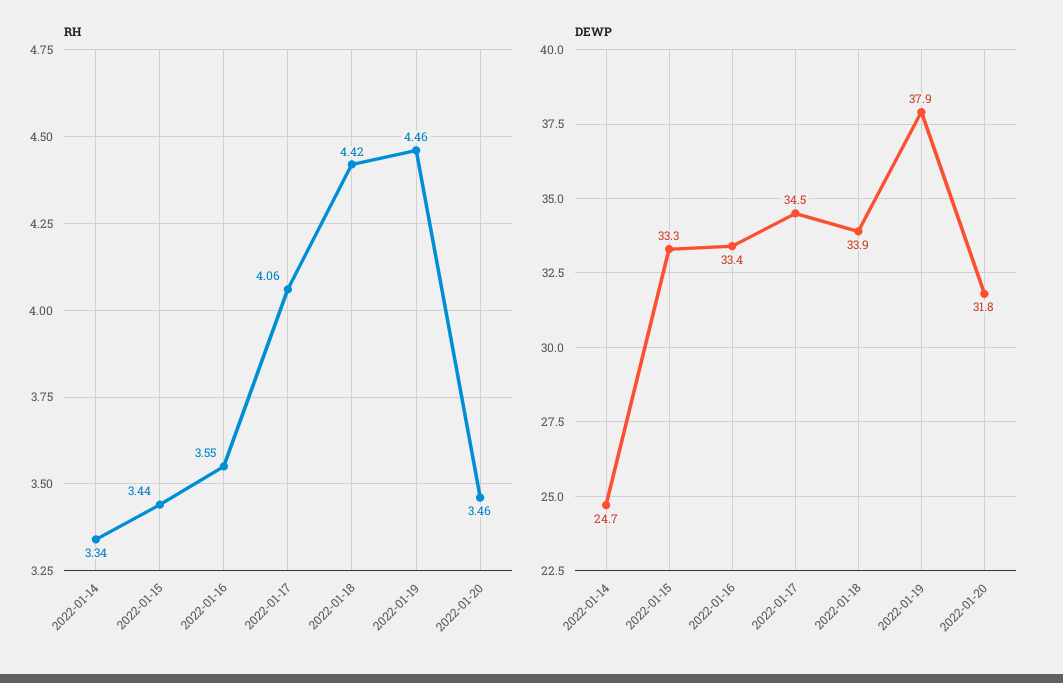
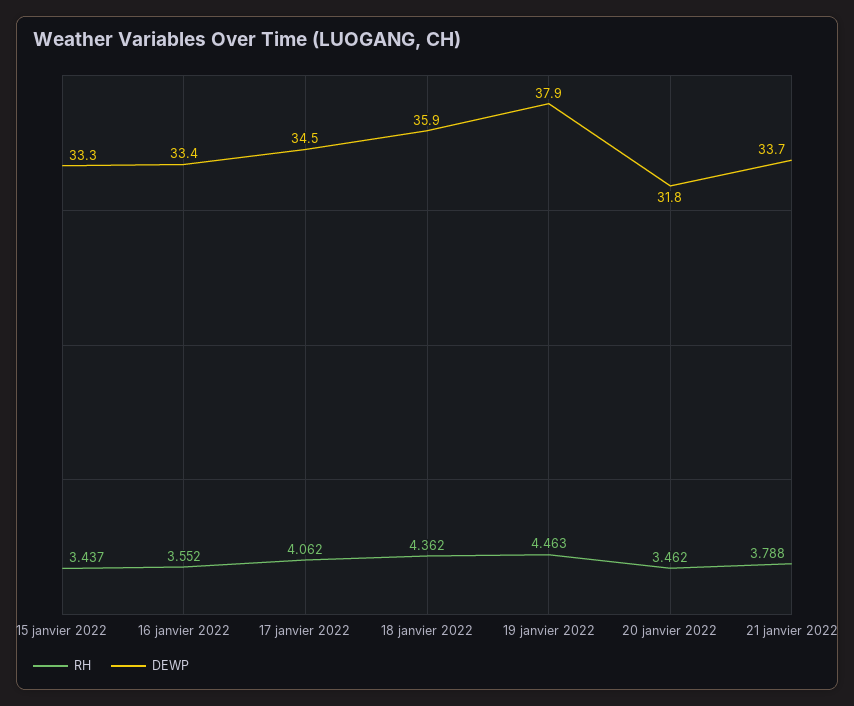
RH, 2022-01-14: 3.34 -> none
RH, 2022-01-18: 4.42 -> 4.362
DEWP, 2022-01-14: 24.7 -> none
DEWP, 2022-01-18: 33.9 -> 35.9
RH, 21 janvier 2022: none -> 3.788
DEWP, 21 janvier 2022: none -> 33.7

